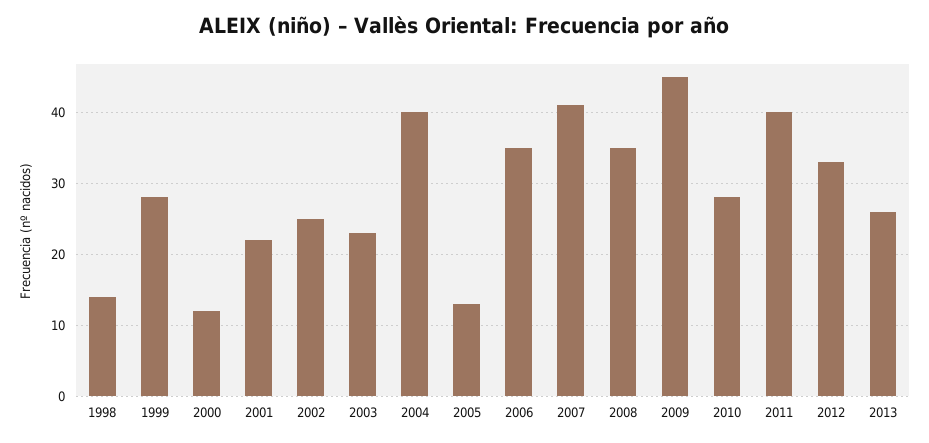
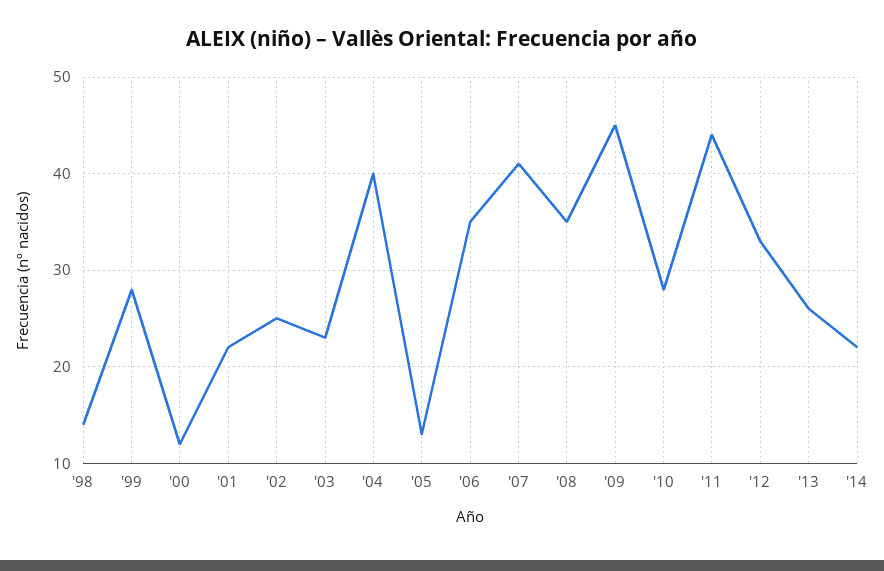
2011: 40 -> 44
'14: none -> 22

